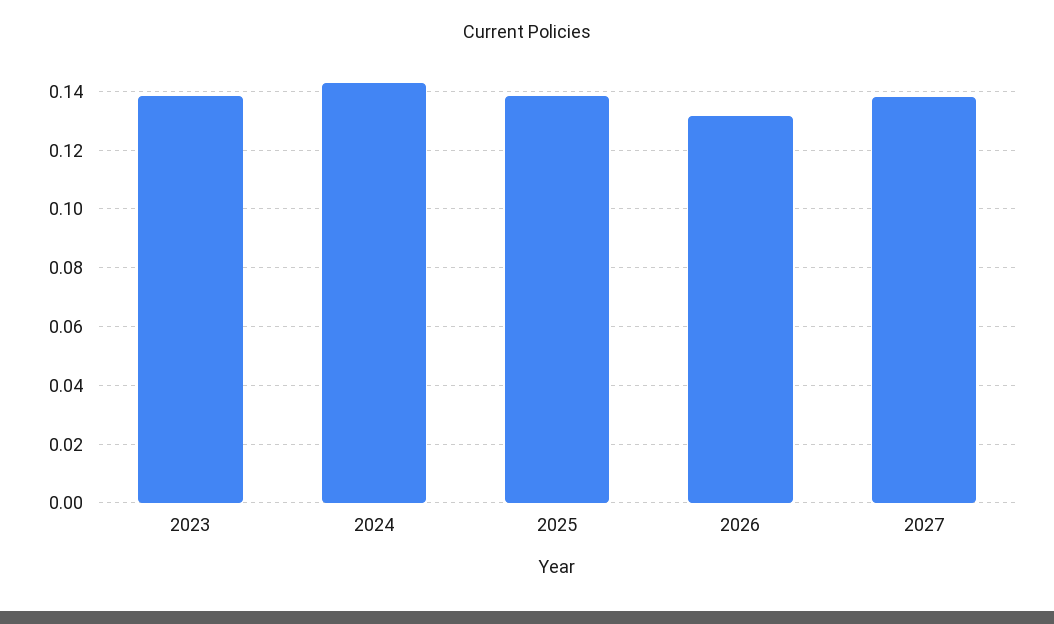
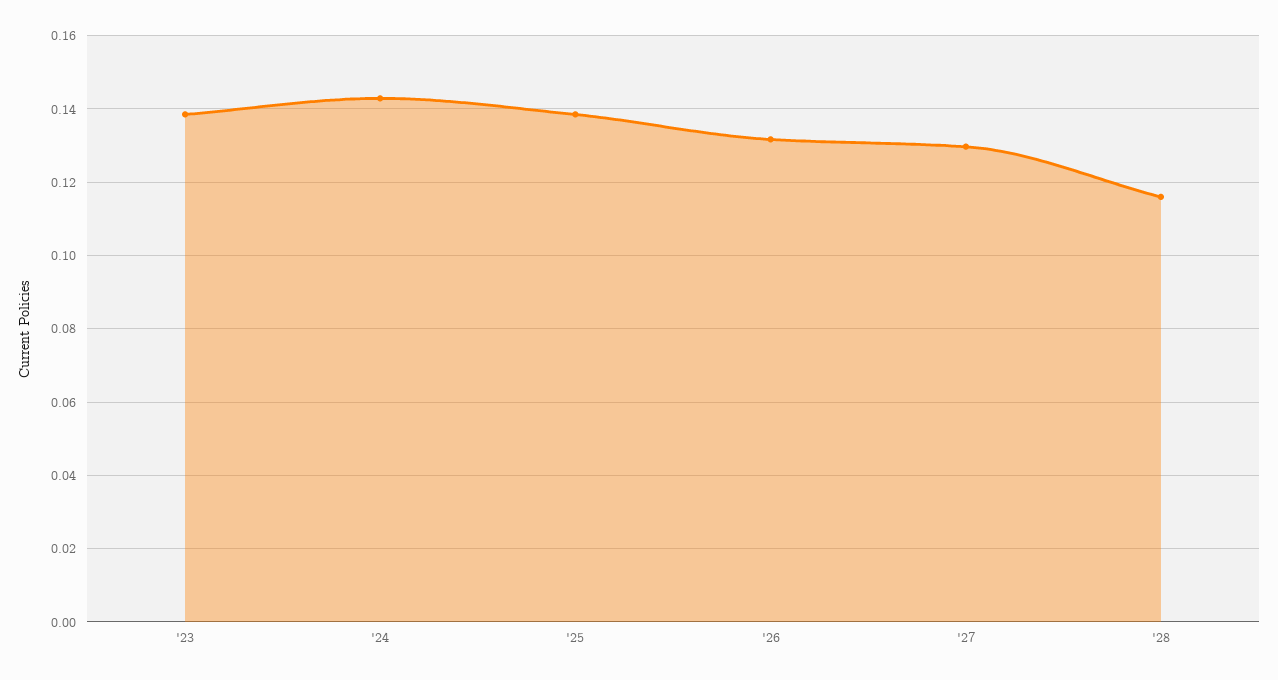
2027: 0.1375 -> 0.13
'28: none -> 0.116

